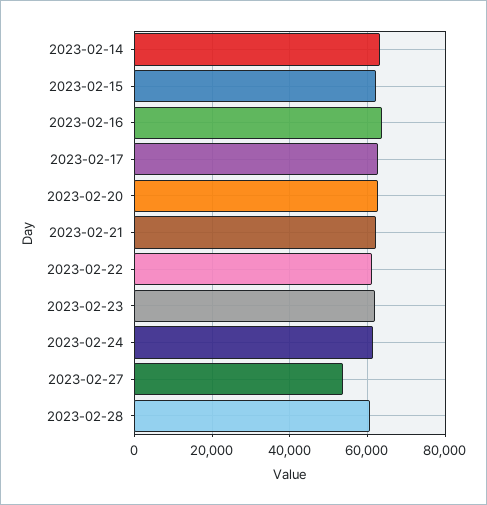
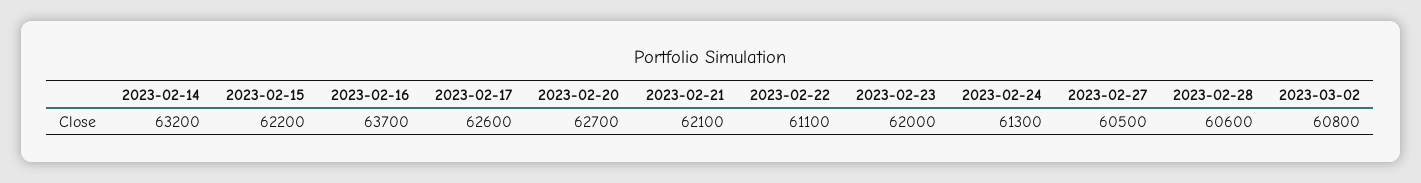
2023-02-27: 54000 -> 60500
2023-03-02: none -> 60800

